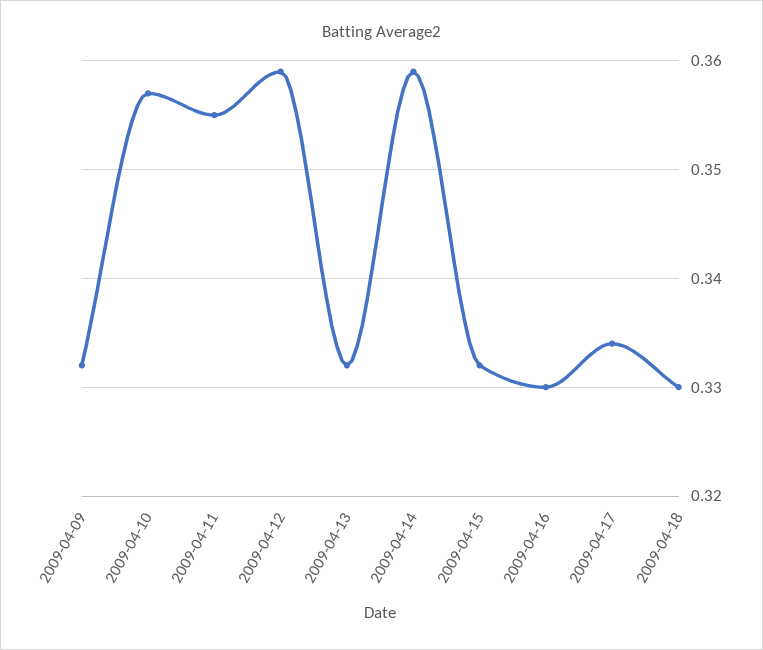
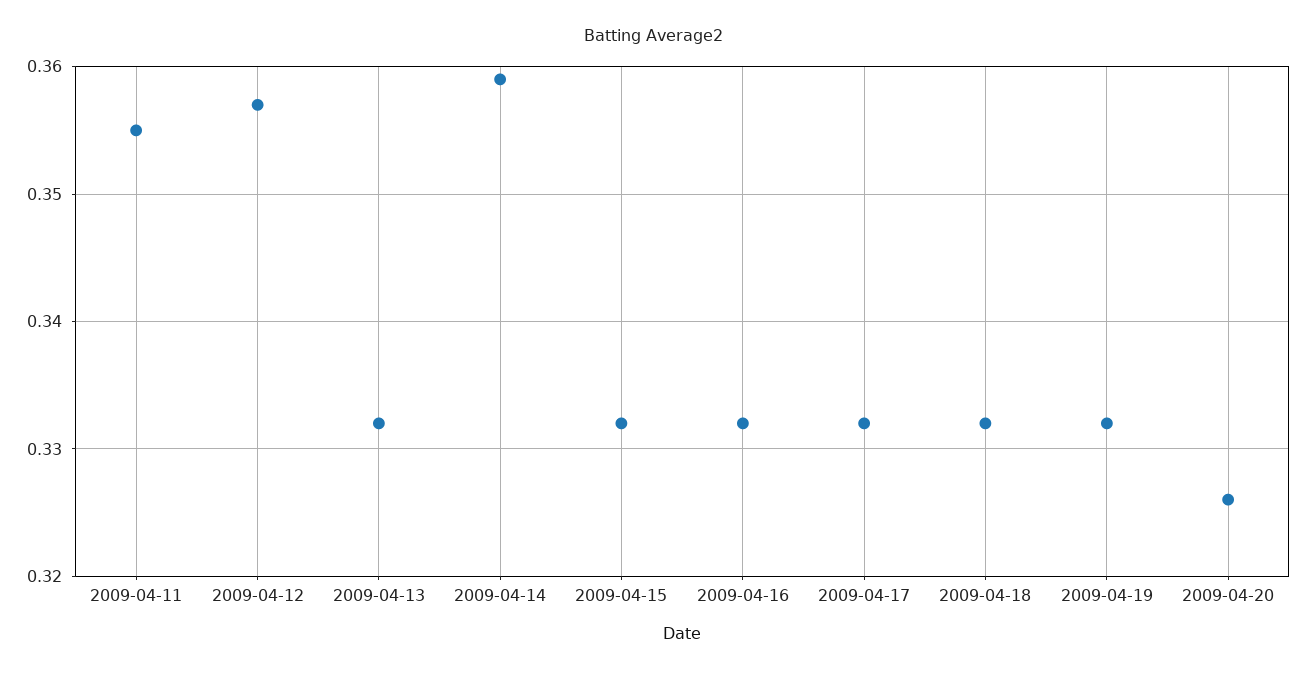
2009-04-09: 0.332 -> none
2009-04-10: 0.357 -> none
2009-04-12: 0.359 -> 0.357
2009-04-16: 0.33 -> 0.332
2009-04-17: 0.334 -> 0.332
2009-04-18: 0.33 -> 0.332
2009-04-19: none -> 0.332
2009-04-20: none -> 0.326

